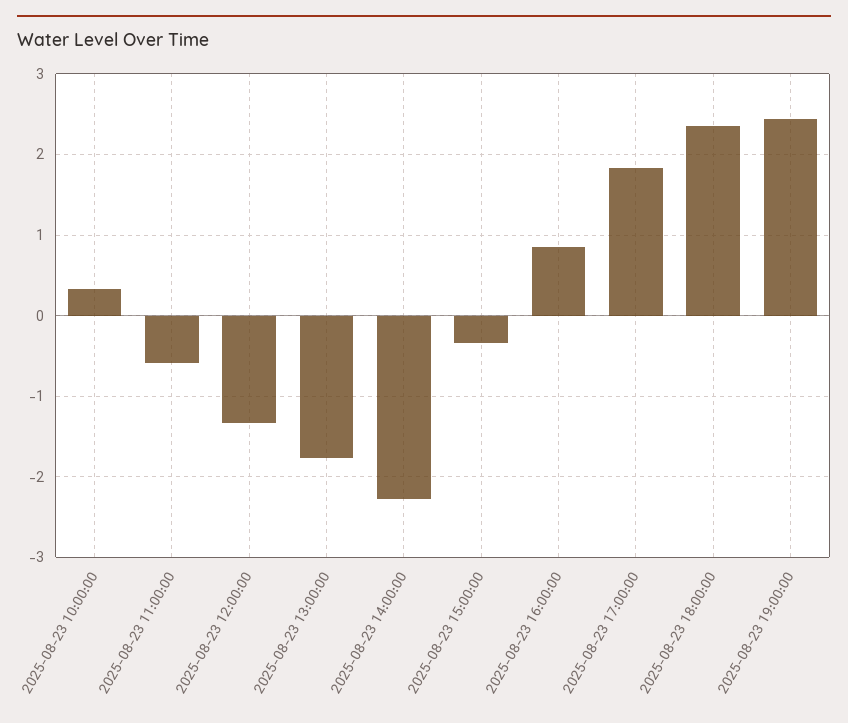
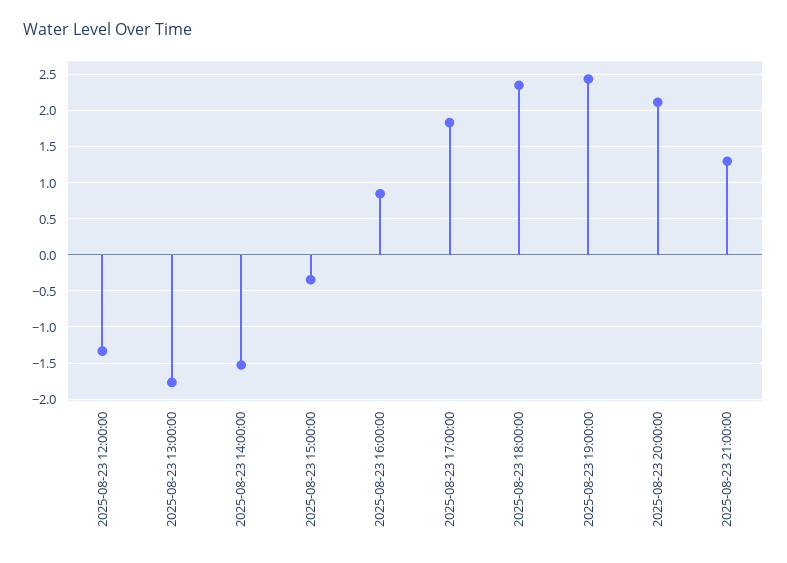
2025-08-23 10:00:00: 0.3 -> none
2025-08-23 11:00:00: -0.6 -> none
2025-08-23 14:00:00: -2.3 -> -1.5
2025-08-23 20:00:00: none -> 2.1
2025-08-23 21:00:00: none -> 1.3

